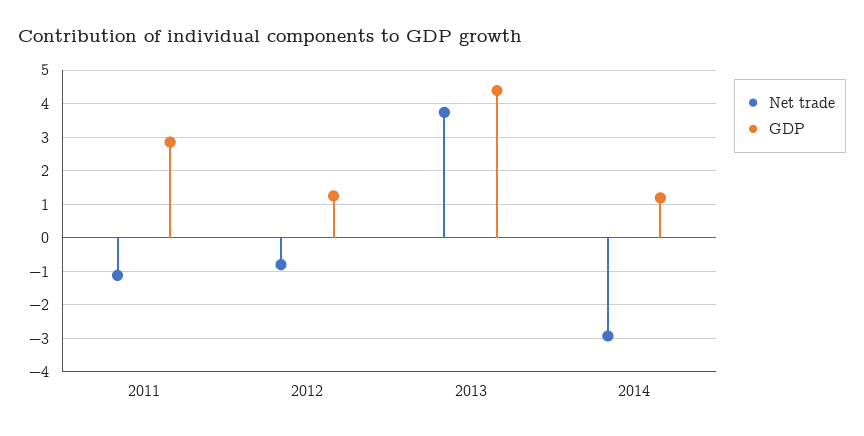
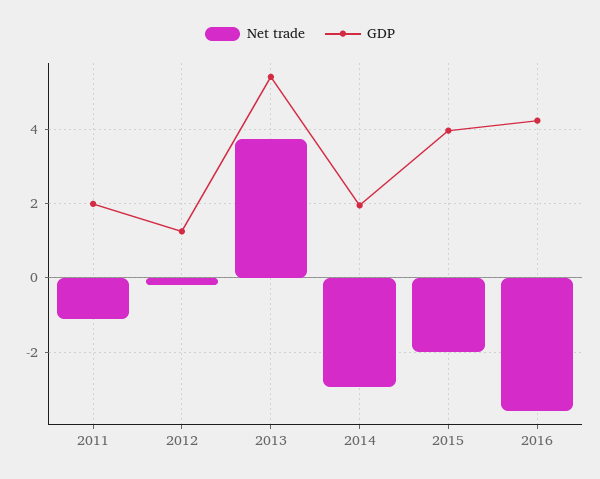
GDP, 2011: 2.8 -> 2
Net trade, 2012: -0.8 -> -0.2
GDP, 2013: 4.4 -> 5.4
GDP, 2014: 1.2 -> 2
Net trade, 2015: none -> -2
GDP, 2015: none -> 4
Net trade, 2016: none -> -3.6
GDP, 2016: none -> 4.2

